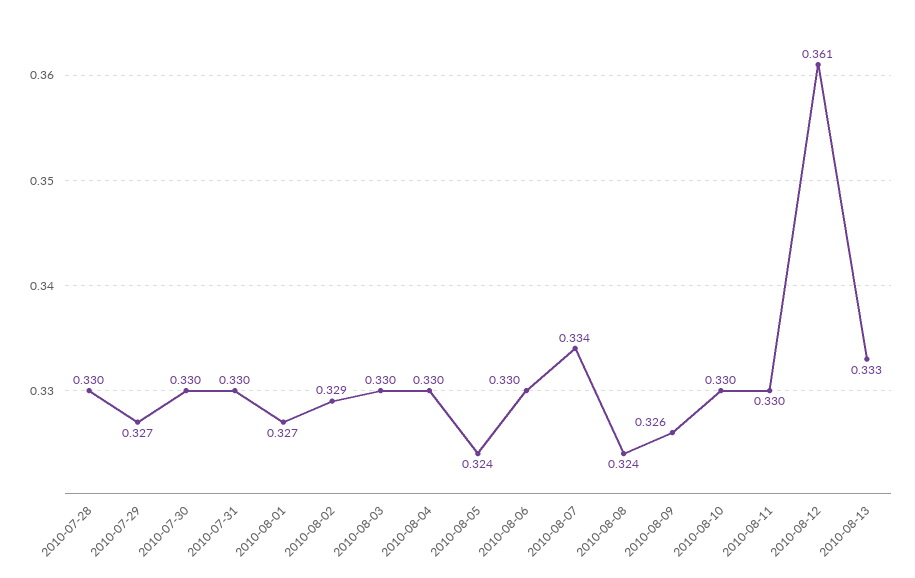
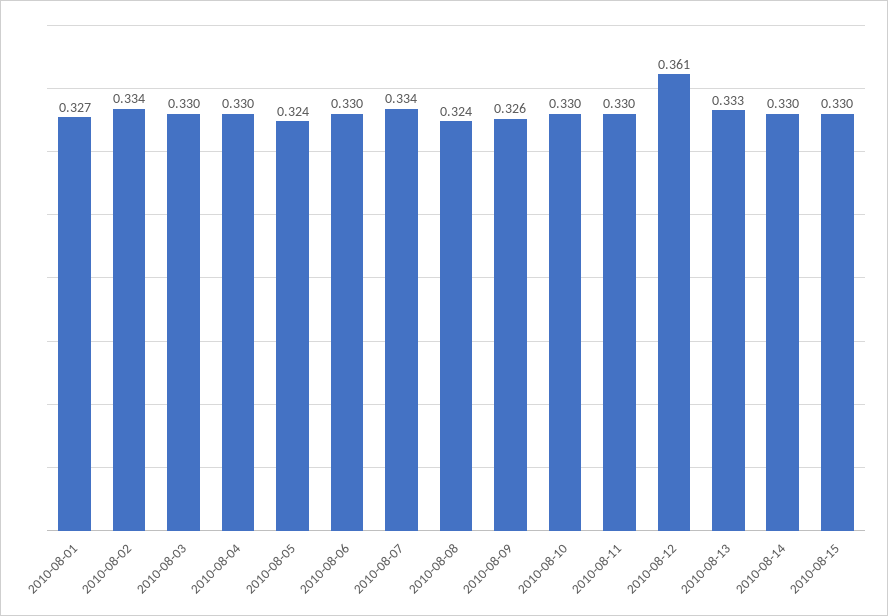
2010-07-28: 0.33 -> none
2010-07-29: 0.327 -> none
2010-07-30: 0.33 -> none
2010-07-31: 0.33 -> none
2010-08-02: 0.329 -> 0.334
2010-08-14: none -> 0.33
2010-08-15: none -> 0.33

